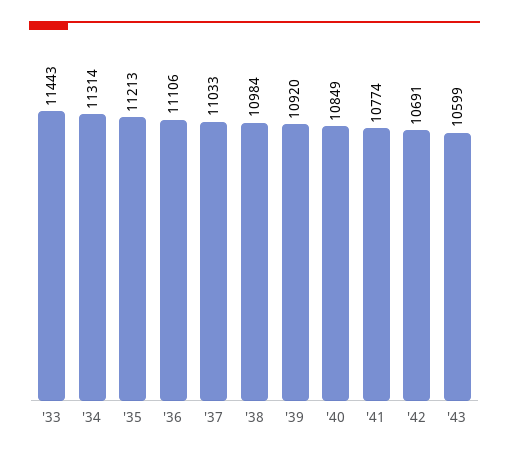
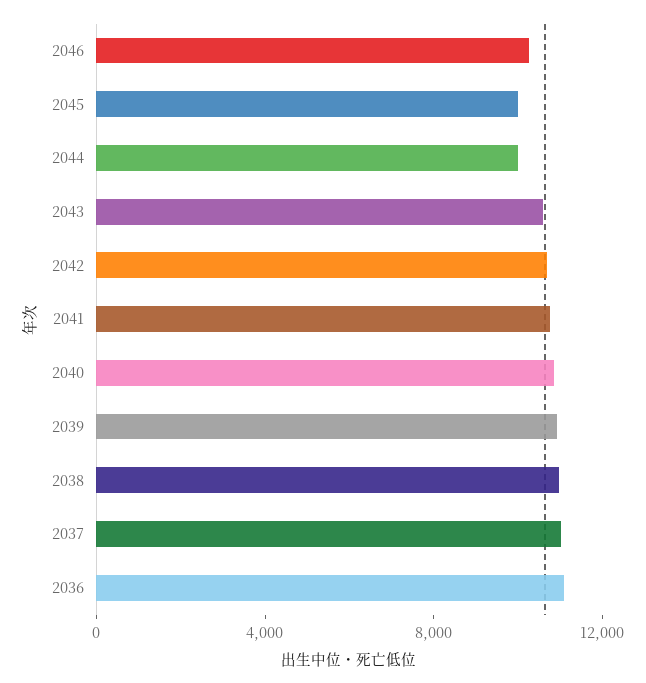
'33: 11443 -> none
'34: 11314 -> none
'35: 11213 -> none
2046: none -> 10000
2045: none -> 10000
2044: none -> 10000

